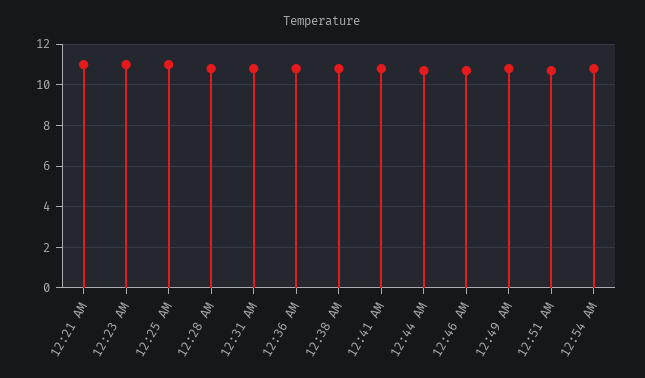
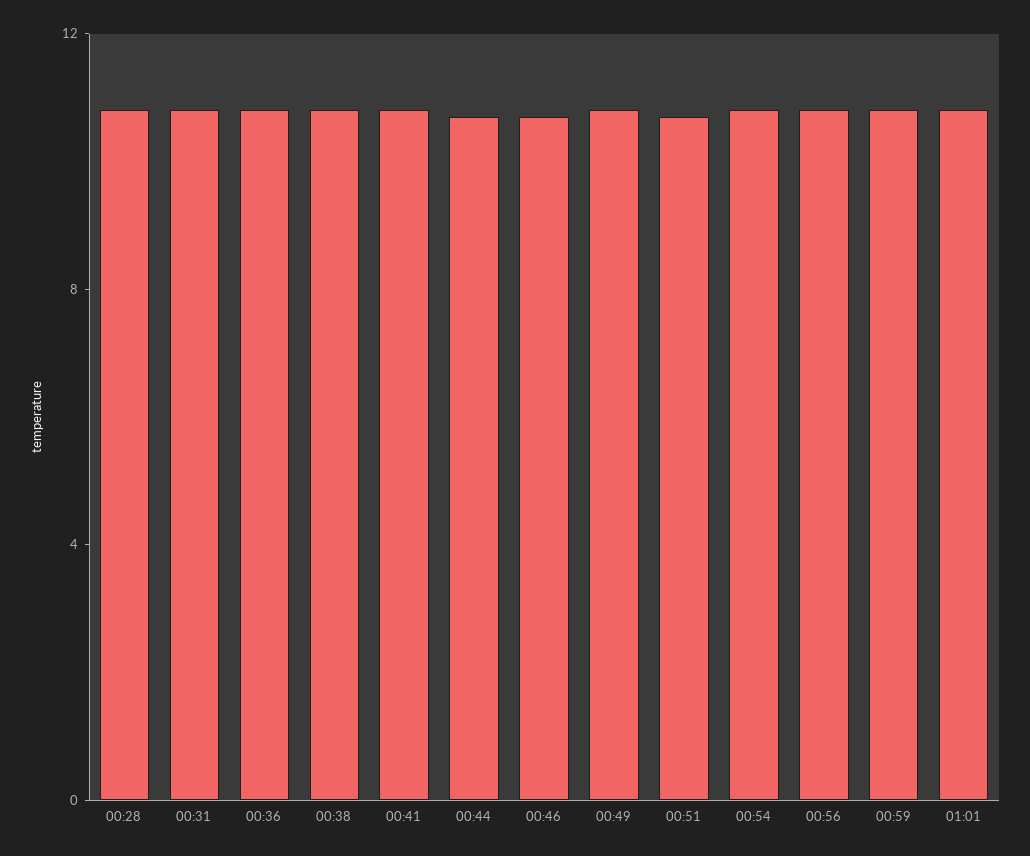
12:21 AM: 11 -> none
12:23 AM: 11 -> none
12:25 AM: 11 -> none
00:56: none -> 11
00:59: none -> 11
01:01: none -> 11

